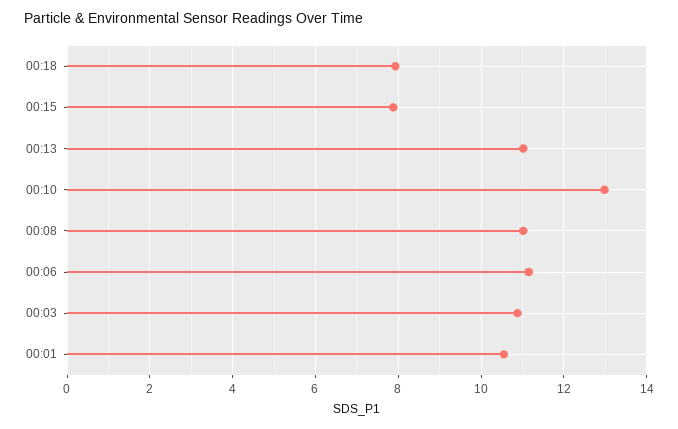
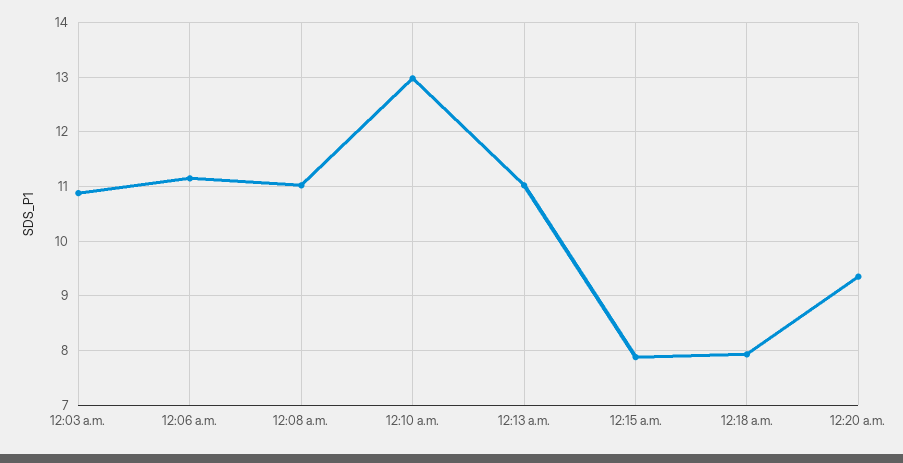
00:01: 10.6 -> none
12:20 a.m.: none -> 9.4

